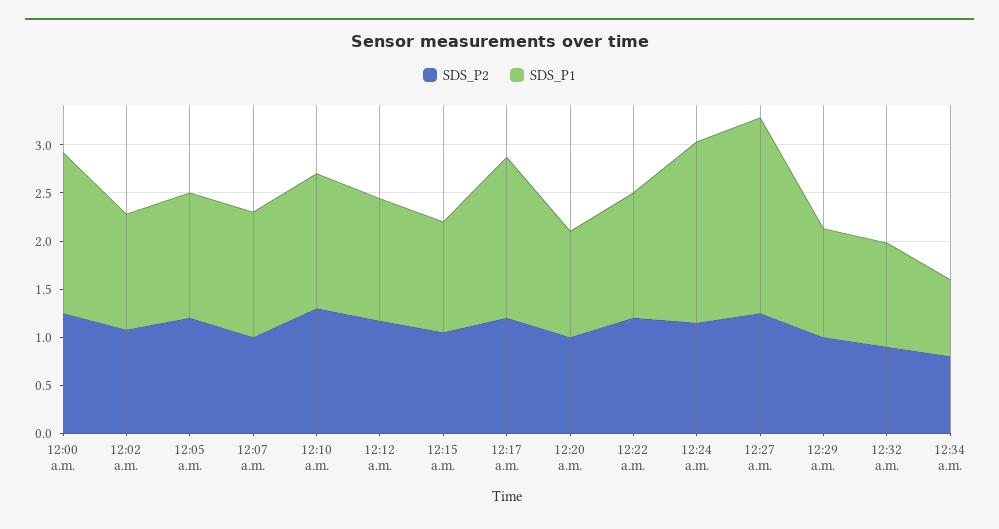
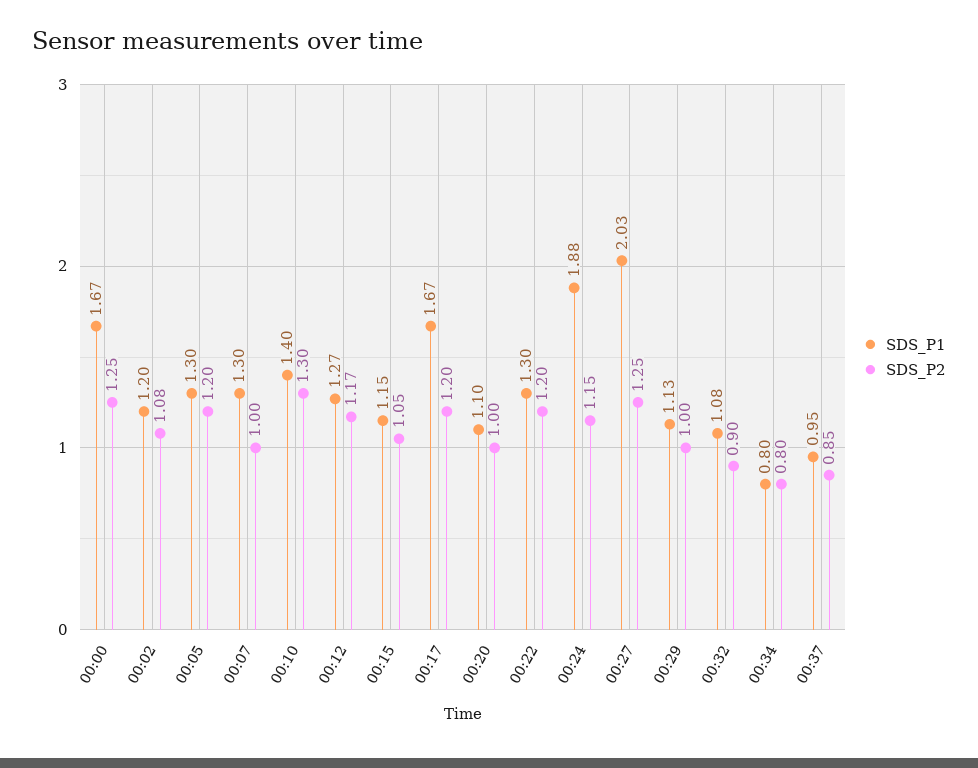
SDS_P1, 00:37: none -> 0.95
SDS_P2, 00:37: none -> 0.85

